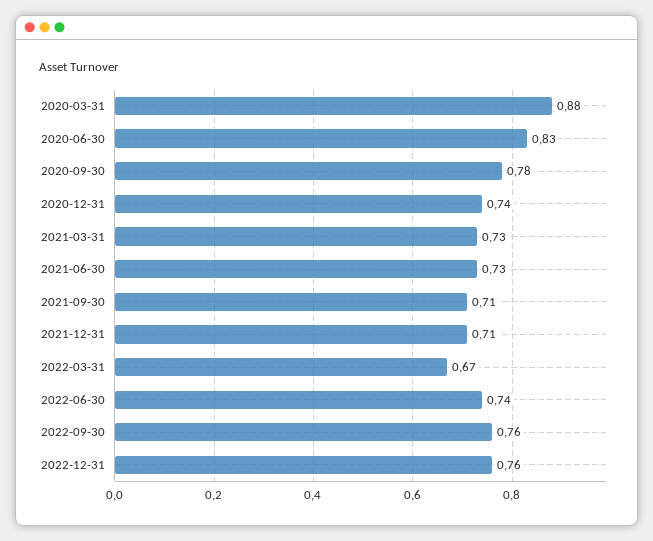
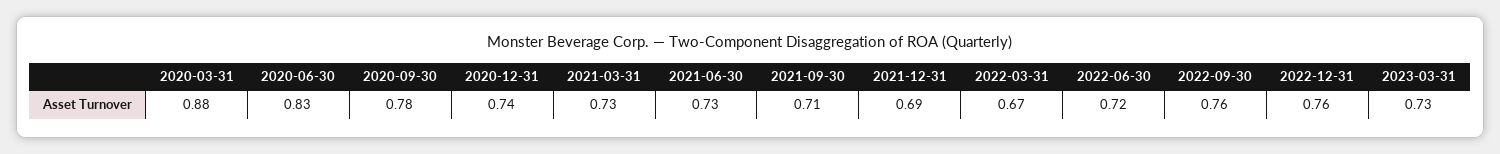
2021-12-31: 0.71 -> 0.69
2022-06-30: 0.74 -> 0.72
2023-03-31: none -> 0.73

